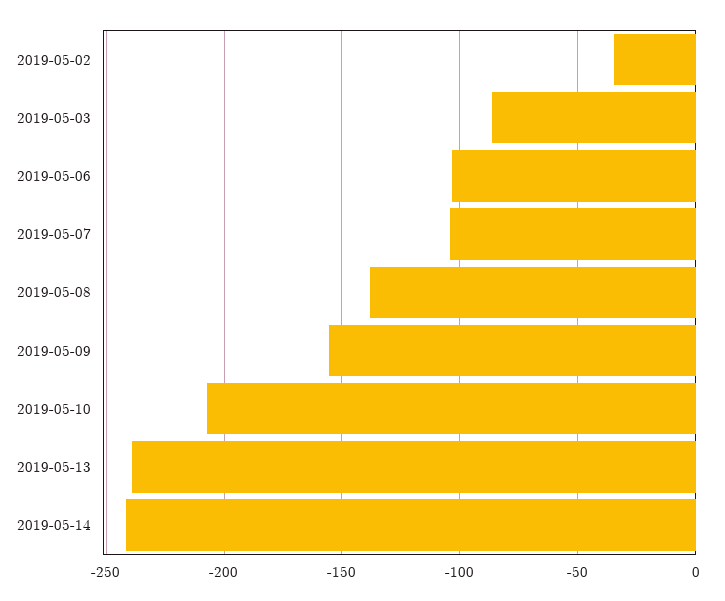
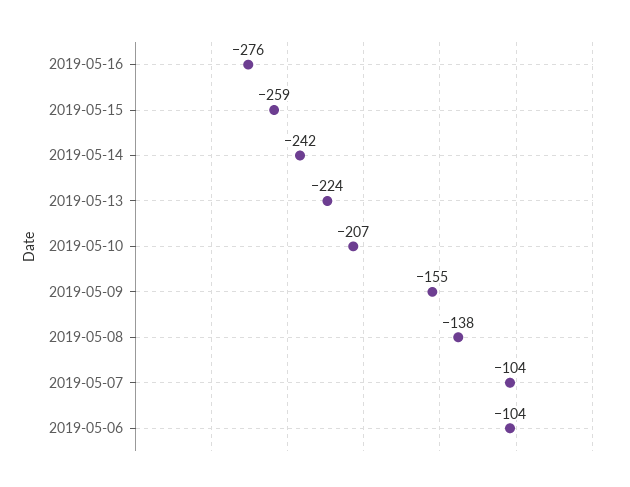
2019-05-02: -35 -> none
2019-05-03: -85 -> none
2019-05-13: -240 -> -224
2019-05-16: none -> -276
2019-05-15: none -> -259

